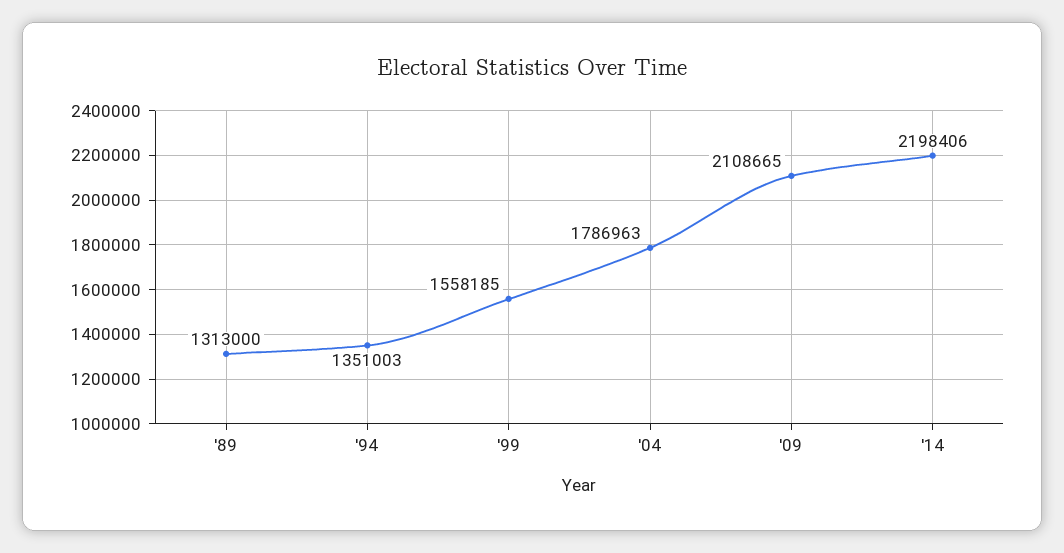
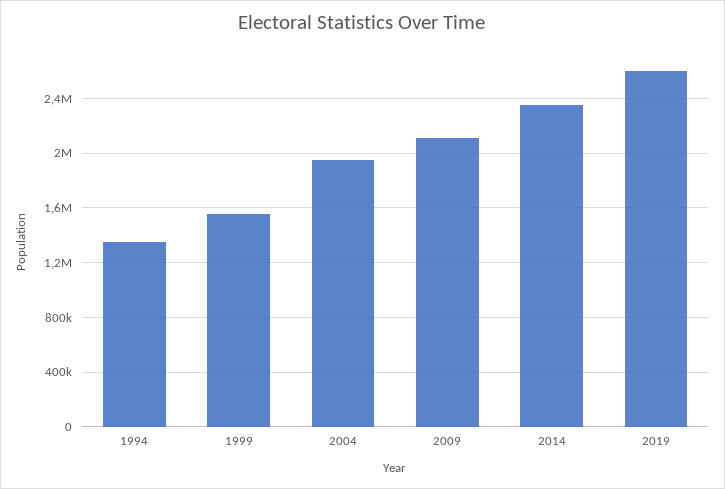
'89: 1313000 -> none
'04: 1786963 -> 1950000
'14: 2198406 -> 2350000
2019: none -> 2600000

